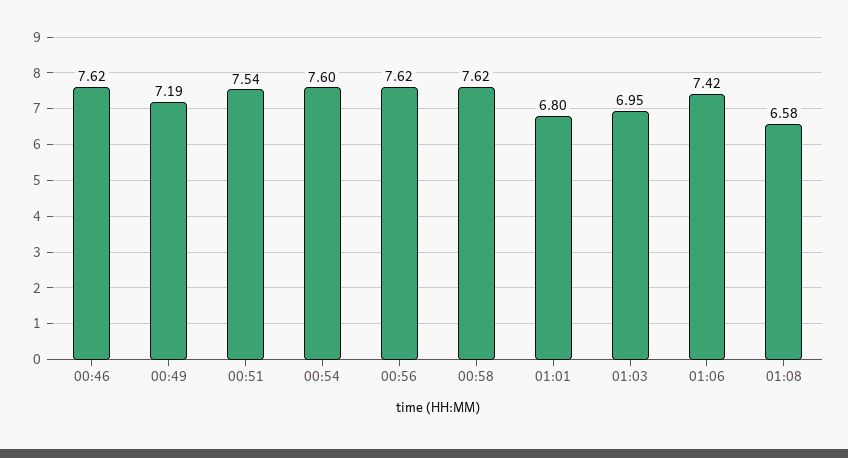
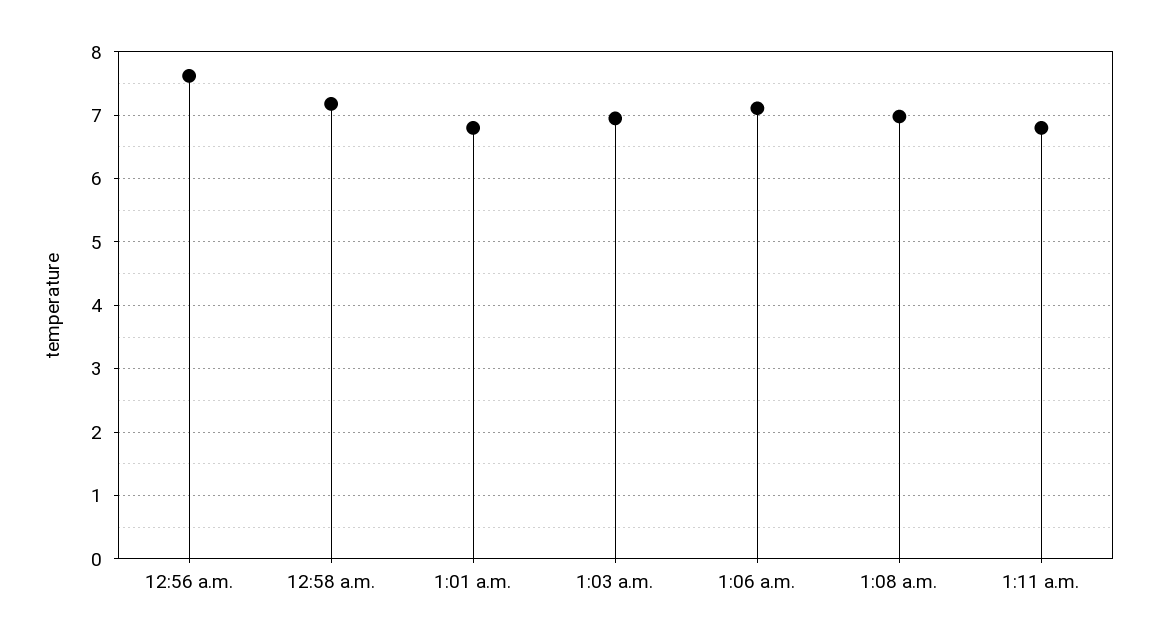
00:46: 7.62 -> none
00:49: 7.19 -> none
00:51: 7.54 -> none
00:54: 7.6 -> none
00:58: 7.62 -> 7.2
01:06: 7.42 -> 7.1
01:08: 6.58 -> 7
1:11 a.m.: none -> 6.8

